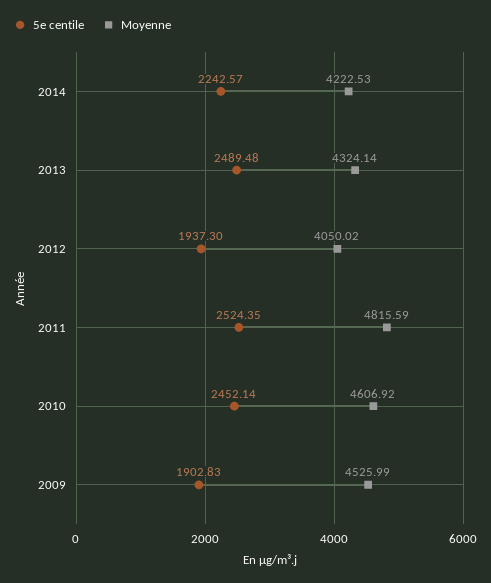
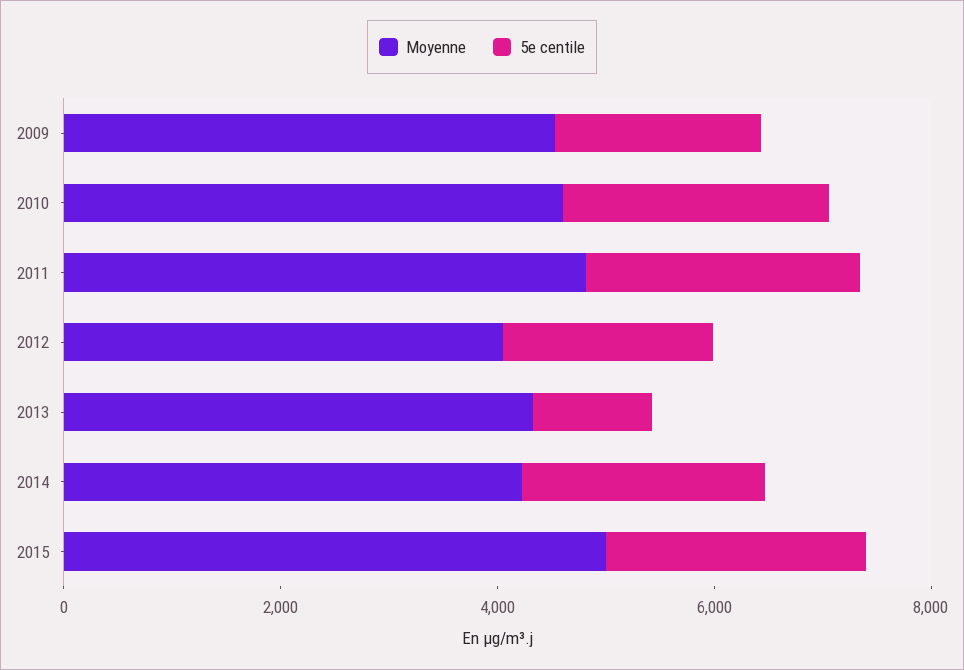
5e centile, 2013: 2489.48 -> 1000
Moyenne, 2015: none -> 5000
5e centile, 2015: none -> 2500

